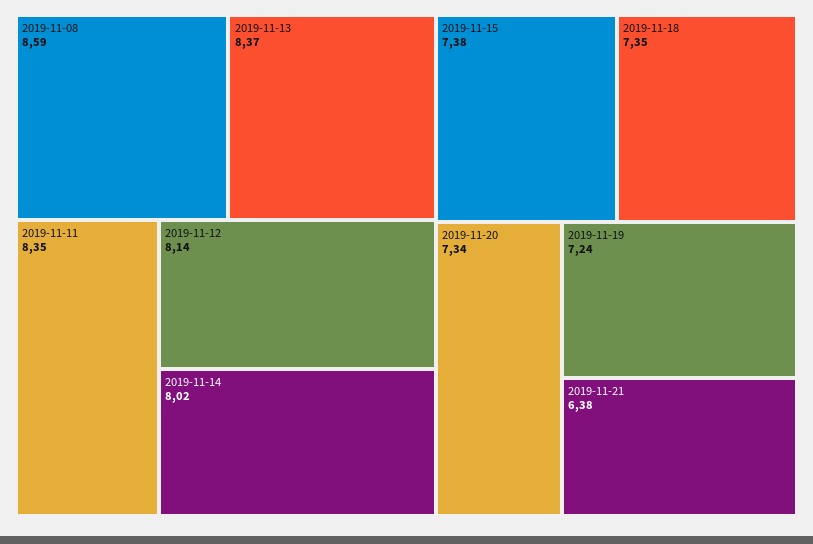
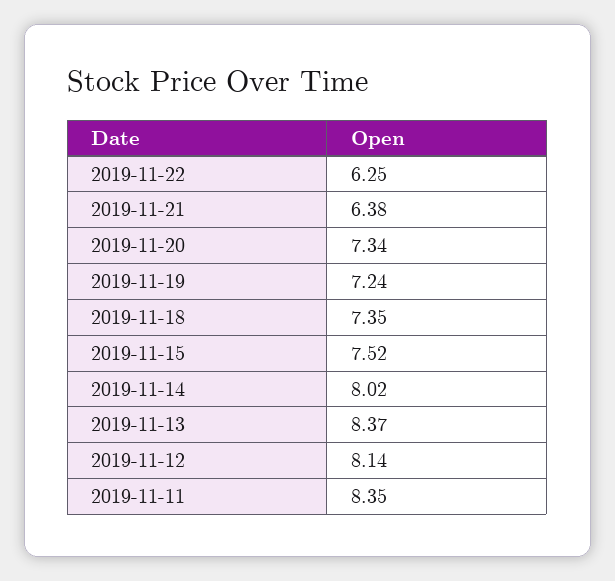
2019-11-08: 8.59 -> none
2019-11-15: 7.38 -> 7.52
2019-11-22: none -> 6.25

